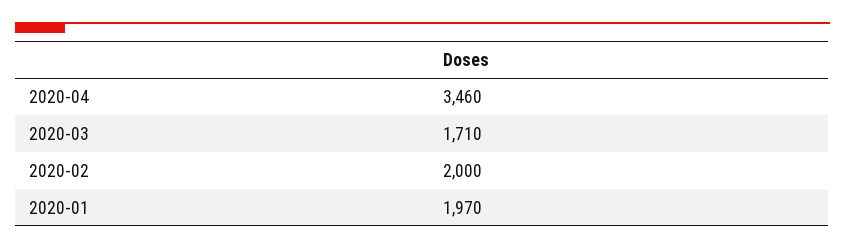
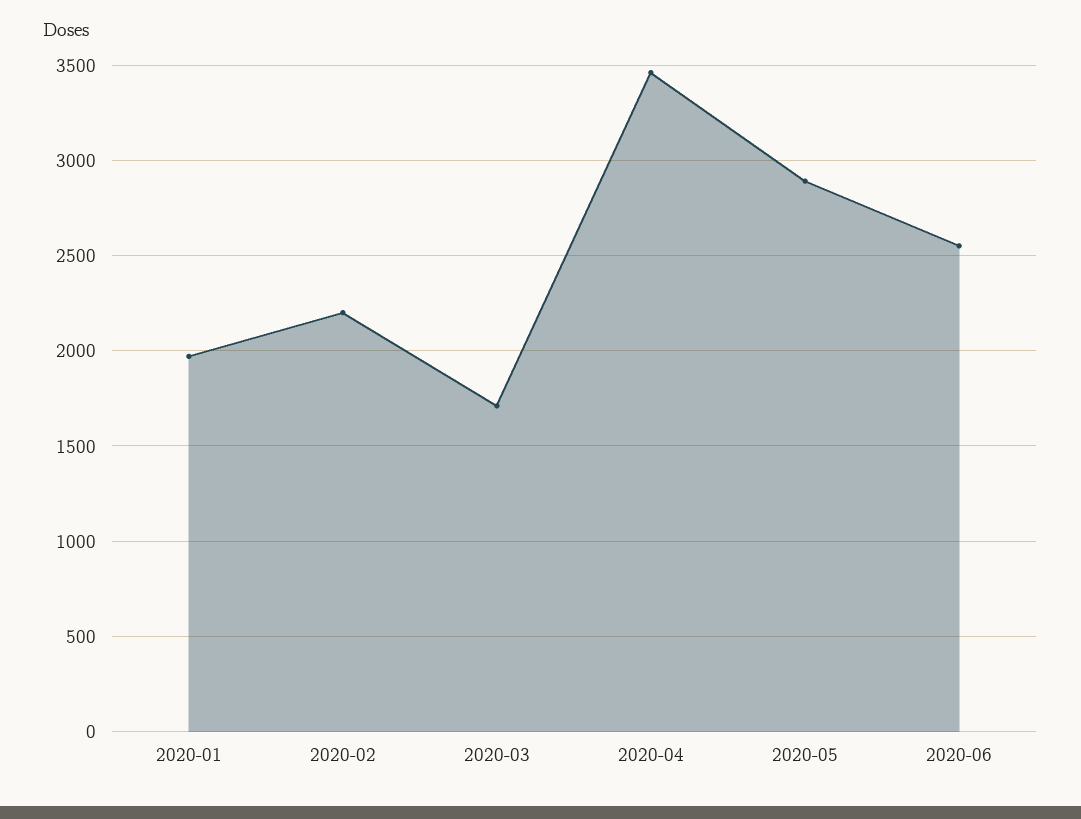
2020-02: 2000 -> 2200
2020-05: none -> 2900
2020-06: none -> 2550

